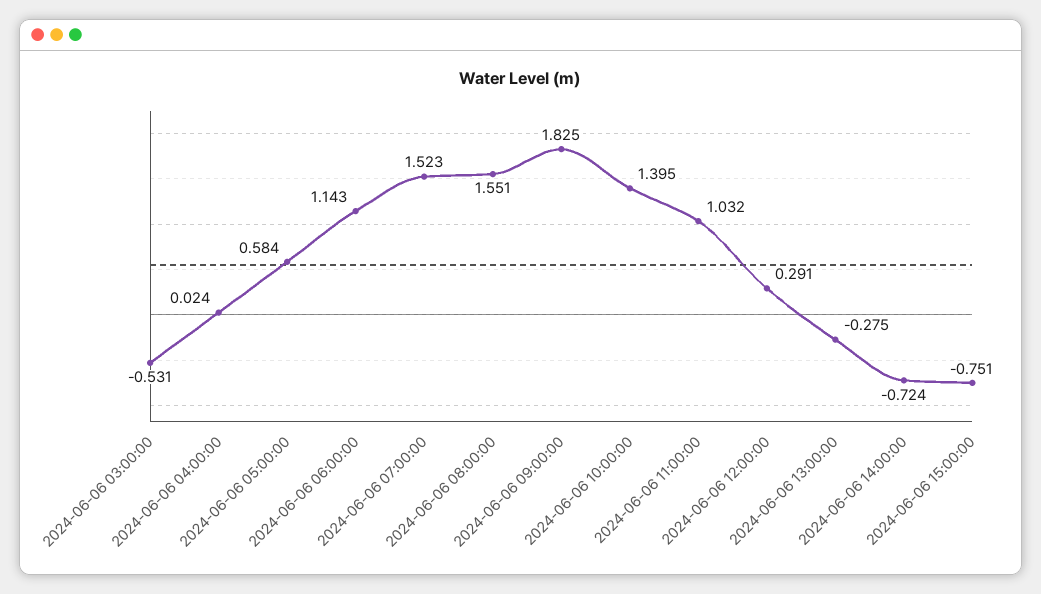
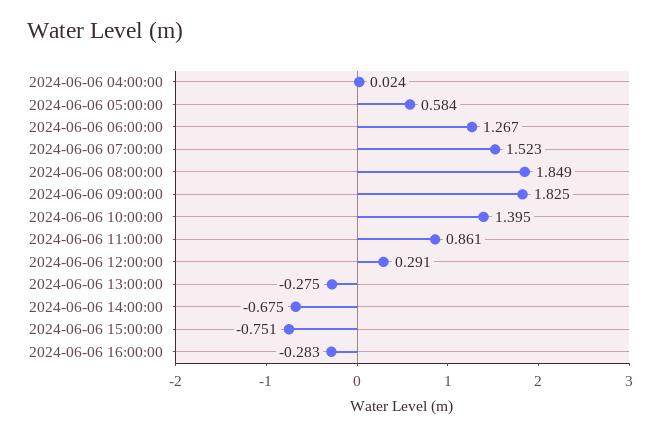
2024-06-06 03:00:00: -0.531 -> none
2024-06-06 06:00:00: 1.143 -> 1.267
2024-06-06 08:00:00: 1.551 -> 1.849
2024-06-06 11:00:00: 1.032 -> 0.861
2024-06-06 14:00:00: -0.724 -> -0.675
2024-06-06 16:00:00: none -> -0.283

